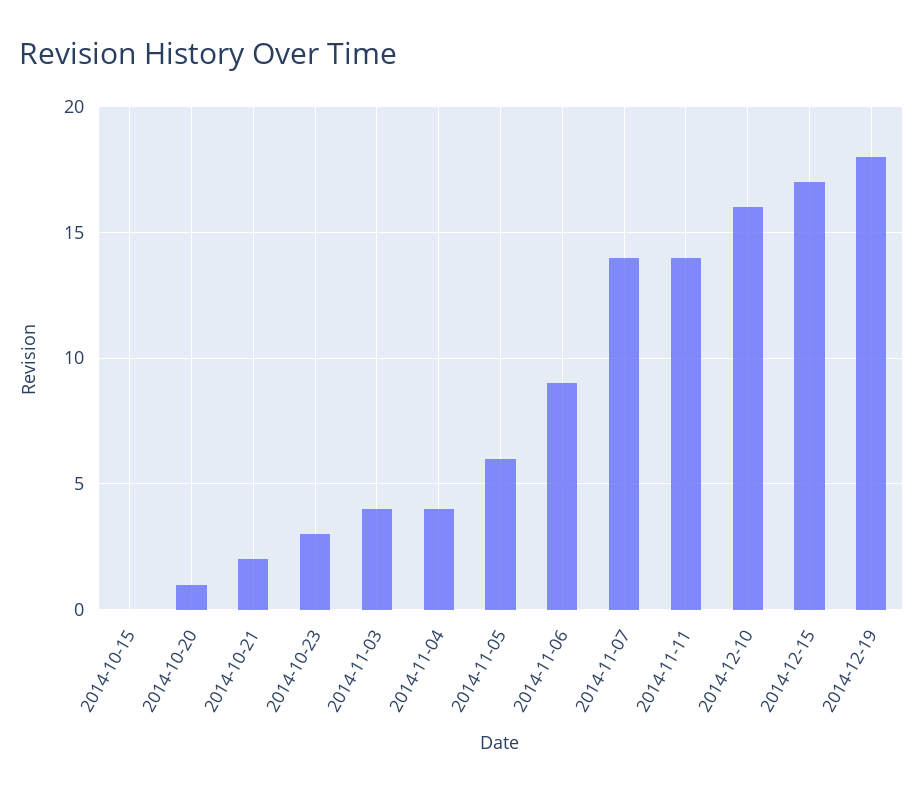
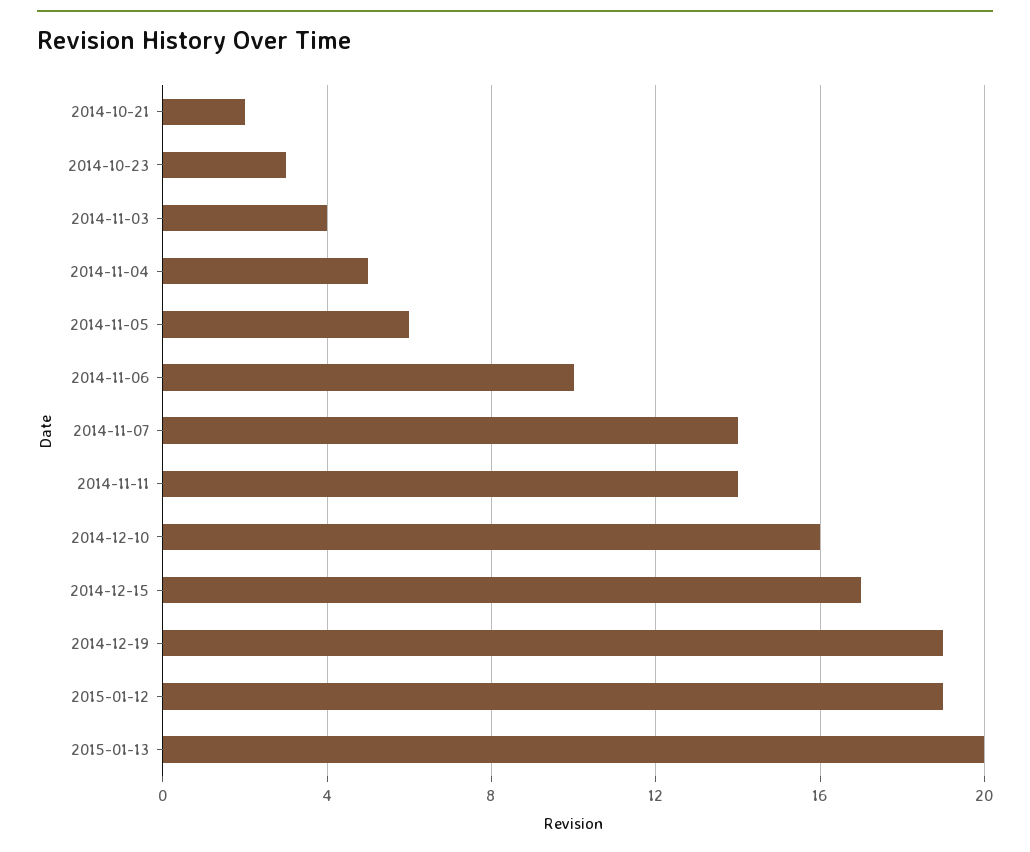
2014-10-15: 0 -> none
2014-10-20: 1 -> none
2014-11-04: 4 -> 5
2014-11-06: 9 -> 10
2014-12-19: 18 -> 19
2015-01-12: none -> 19
2015-01-13: none -> 20

